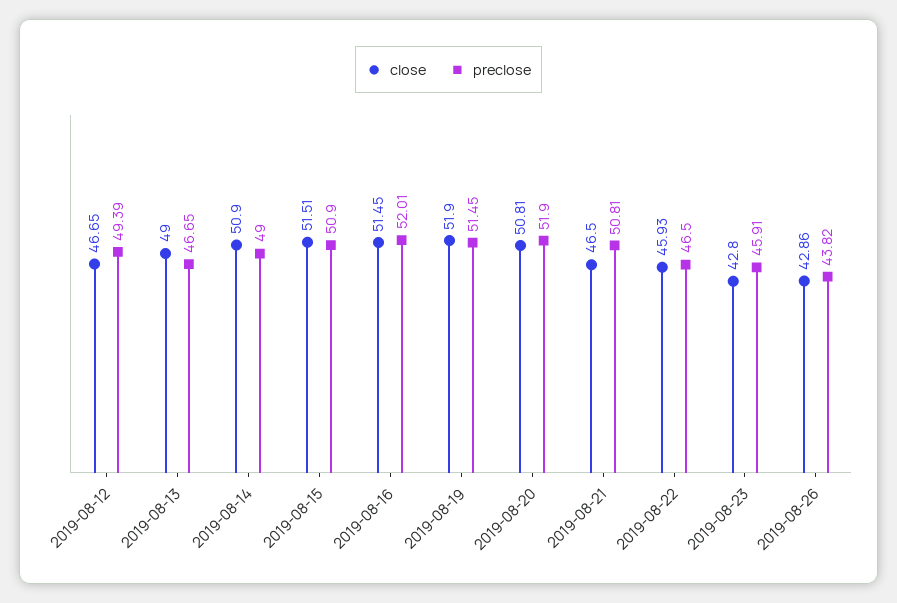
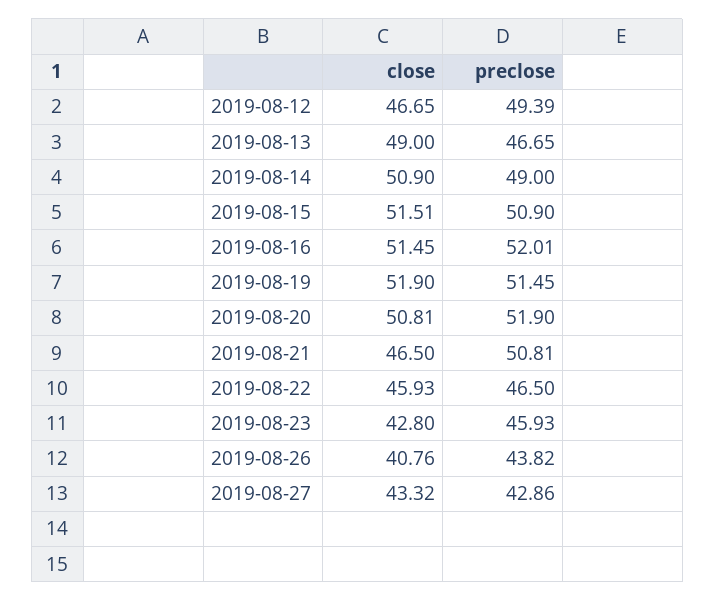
preclose, 2019-08-23: 45.91 -> 45.93
close, 2019-08-26: 42.86 -> 40.76
close, 2019-08-27: none -> 43.32
preclose, 2019-08-27: none -> 42.86

